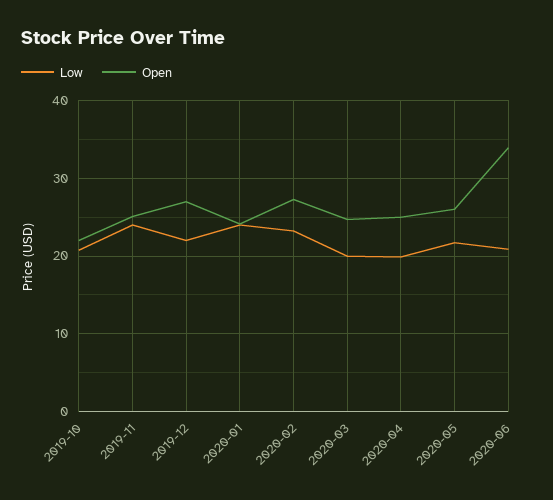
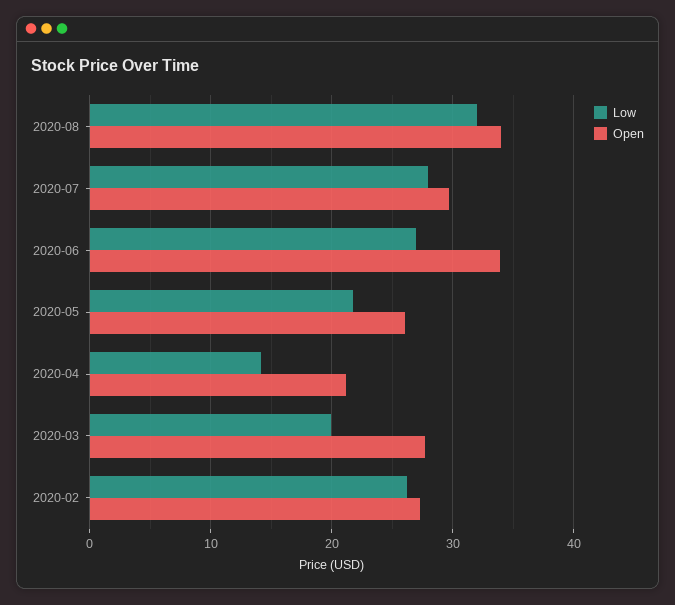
Low, 2019-10: 21 -> none
Open, 2019-10: 22 -> none
Low, 2019-11: 24 -> none
Open, 2019-11: 25 -> none
Low, 2019-12: 22 -> none
Open, 2019-12: 27 -> none
Low, 2020-01: 24 -> none
Open, 2020-01: 24 -> none
Low, 2020-02: 23 -> 26
Open, 2020-03: 25 -> 28
Low, 2020-04: 20 -> 14
Open, 2020-04: 25 -> 21
Low, 2020-06: 21 -> 27
Low, 2020-08: none -> 32
Open, 2020-08: none -> 34
Low, 2020-07: none -> 28
Open, 2020-07: none -> 30

